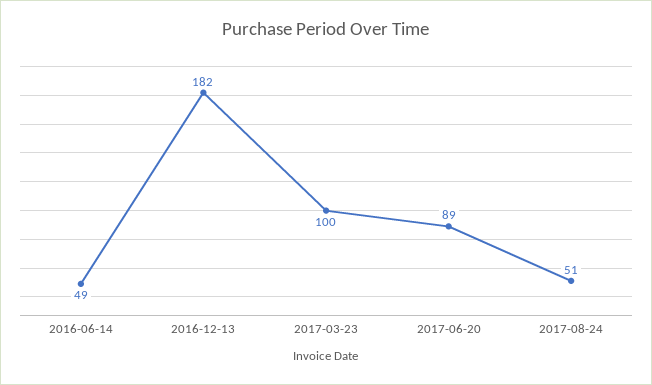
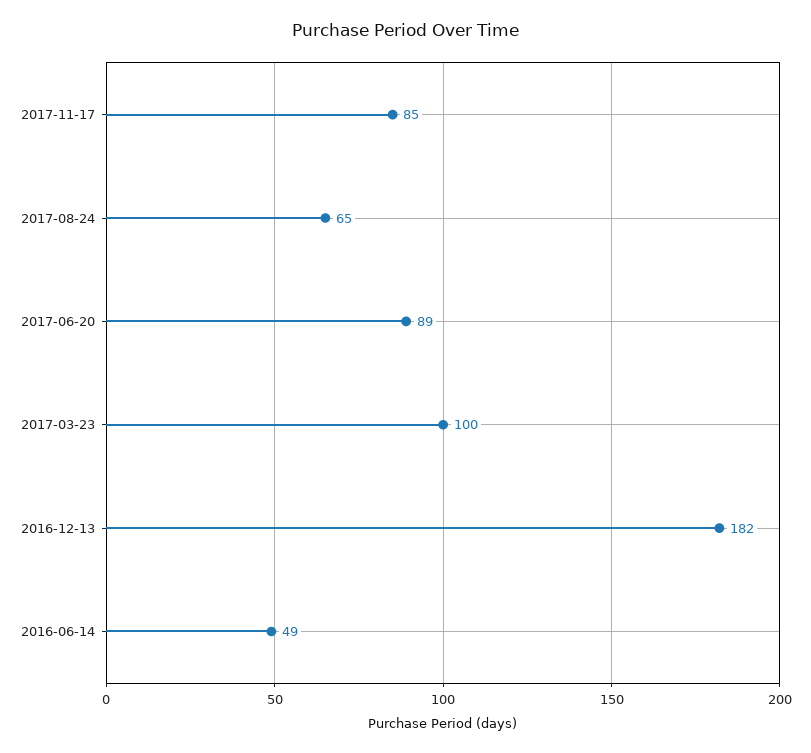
2017-08-24: 51 -> 65
2017-11-17: none -> 85

